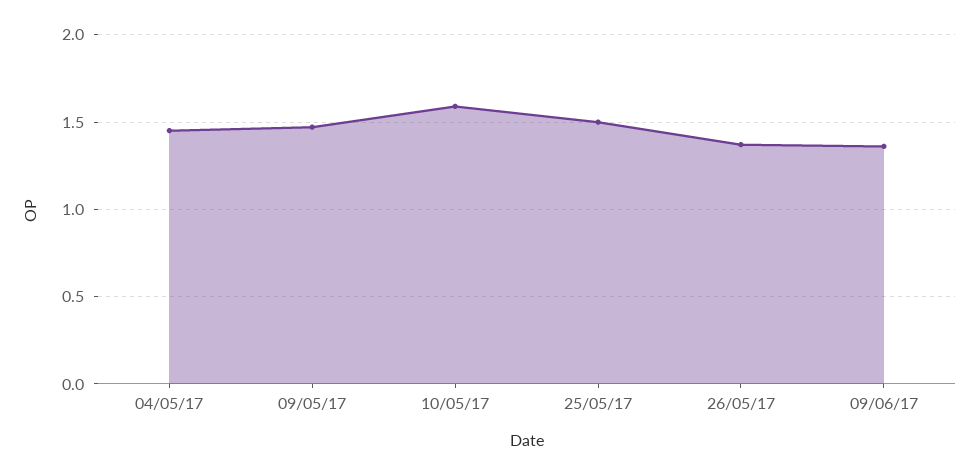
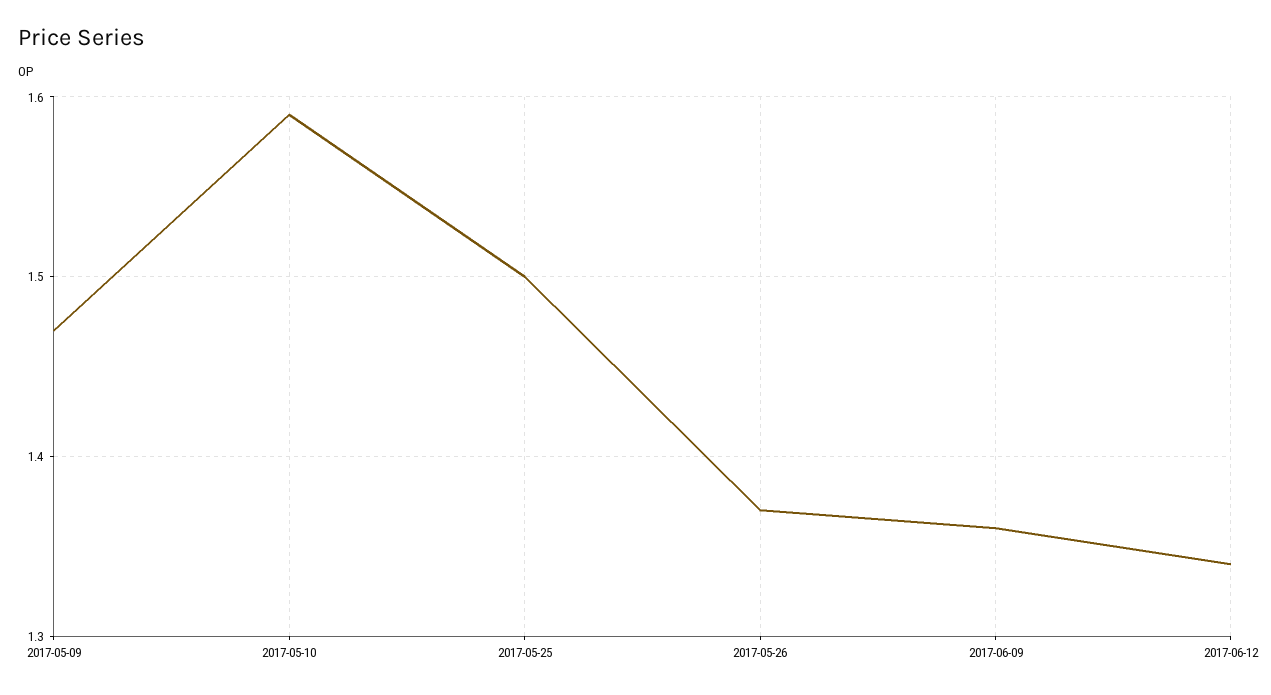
04/05/17: 1.45 -> none
2017-06-12: none -> 1.34

